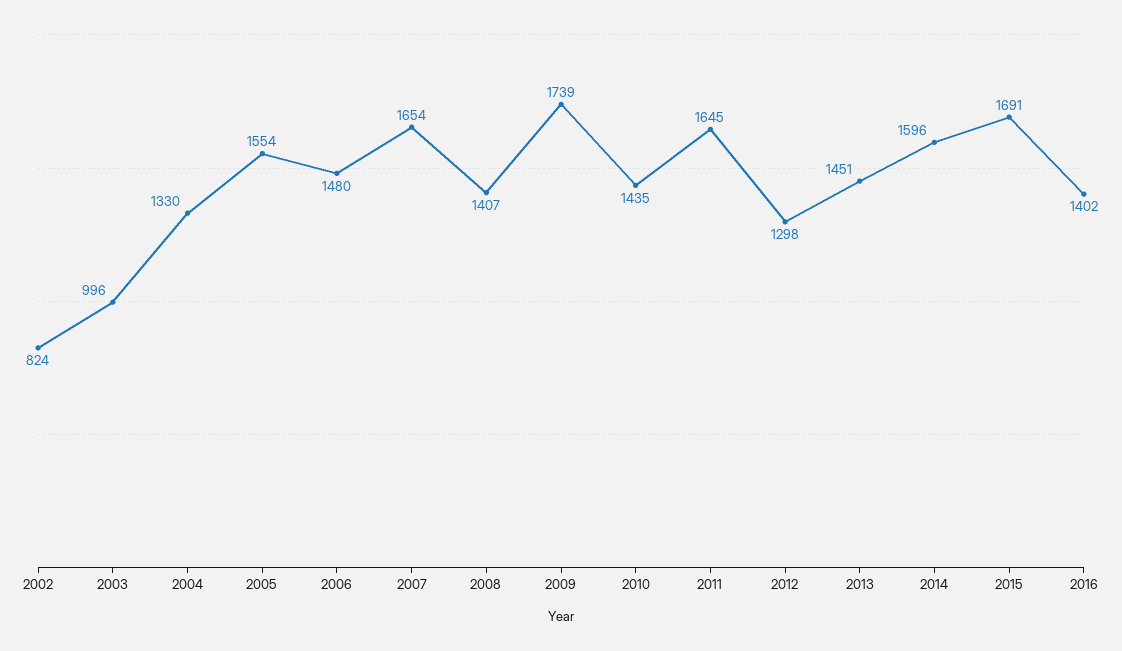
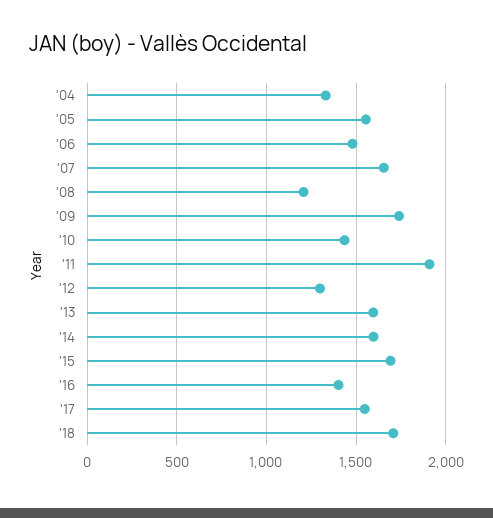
2002: 824 -> none
2003: 996 -> none
2008: 1407 -> 1200
2011: 1645 -> 1900
2013: 1451 -> 1600
'17: none -> 1550
'18: none -> 1700

